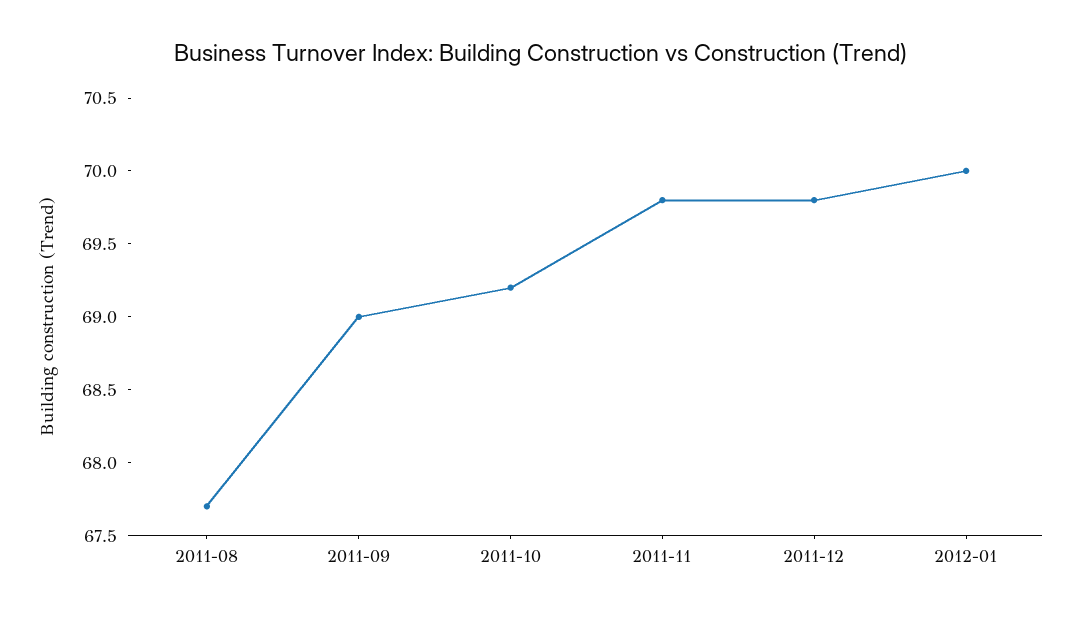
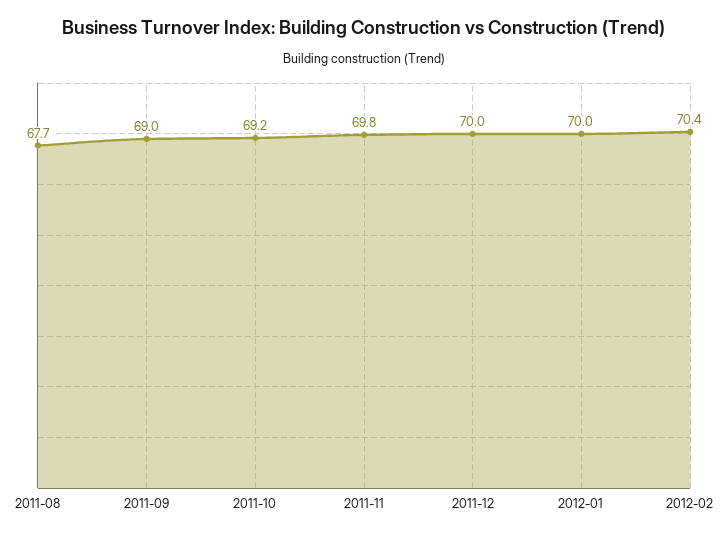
2011-12: 69.8 -> 70
2012-02: none -> 70.4

